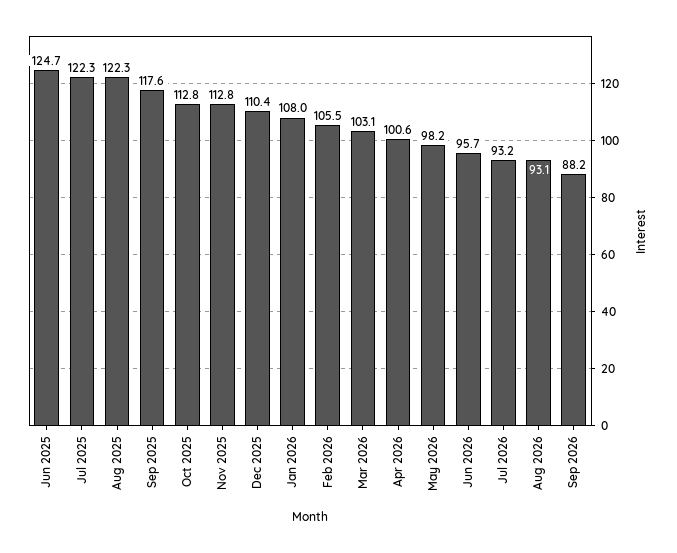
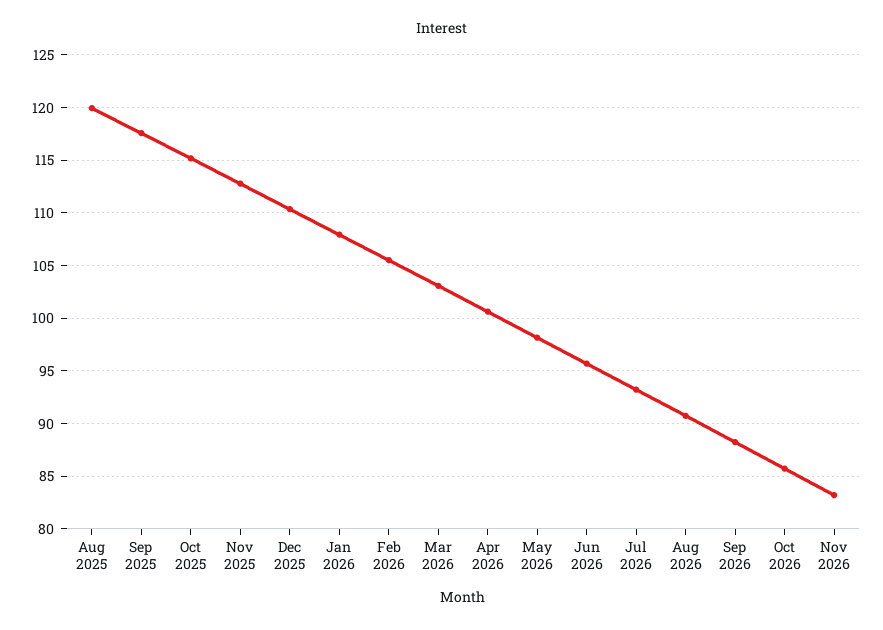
Jun 2025: 124.7 -> none
Jul 2025: 122.3 -> none
Aug 2025: 122.3 -> 120
Oct 2025: 112.8 -> 115
Aug 2026: 93.1 -> 91
Oct 2026: none -> 86
Nov 2026: none -> 83

